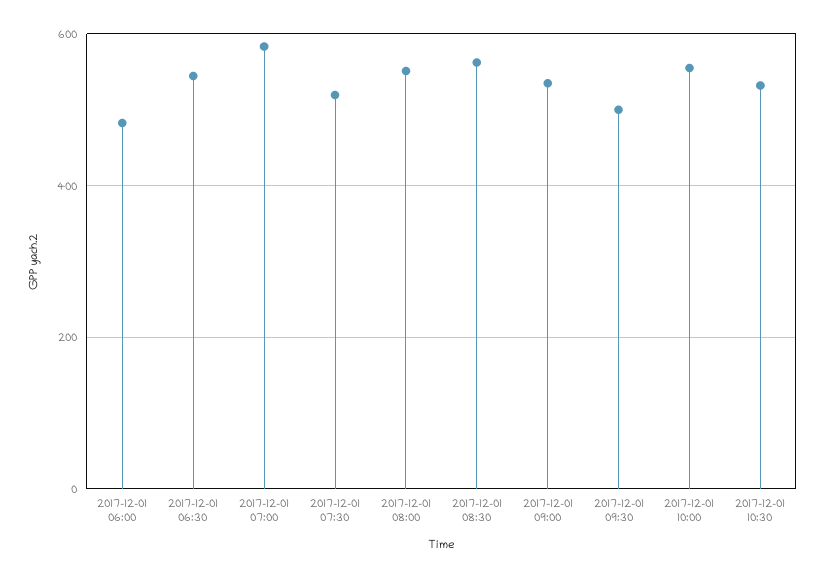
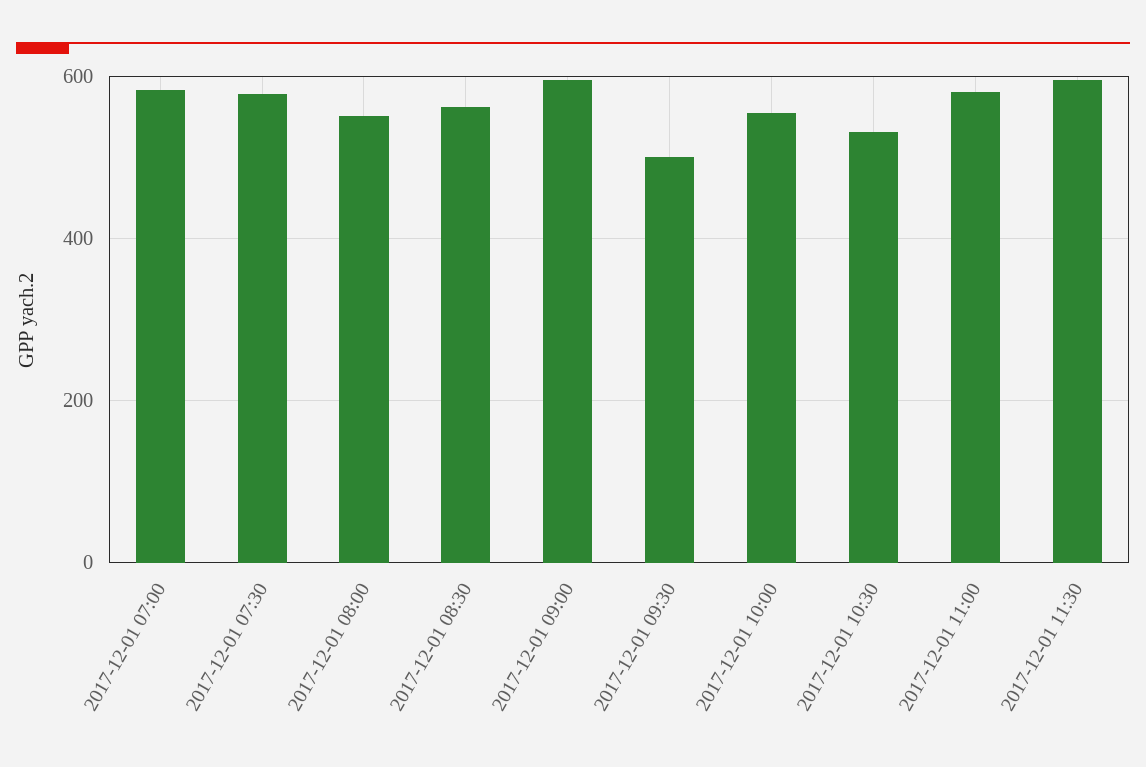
2017-12-01 06:00: 480 -> none
2017-12-01 06:30: 540 -> none
2017-12-01 07:30: 520 -> 580
2017-12-01 09:00: 540 -> 600
2017-12-01 11:00: none -> 580
2017-12-01 11:30: none -> 600

